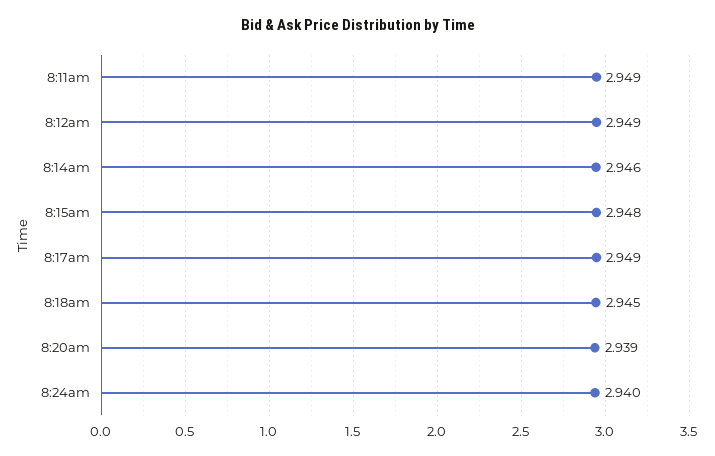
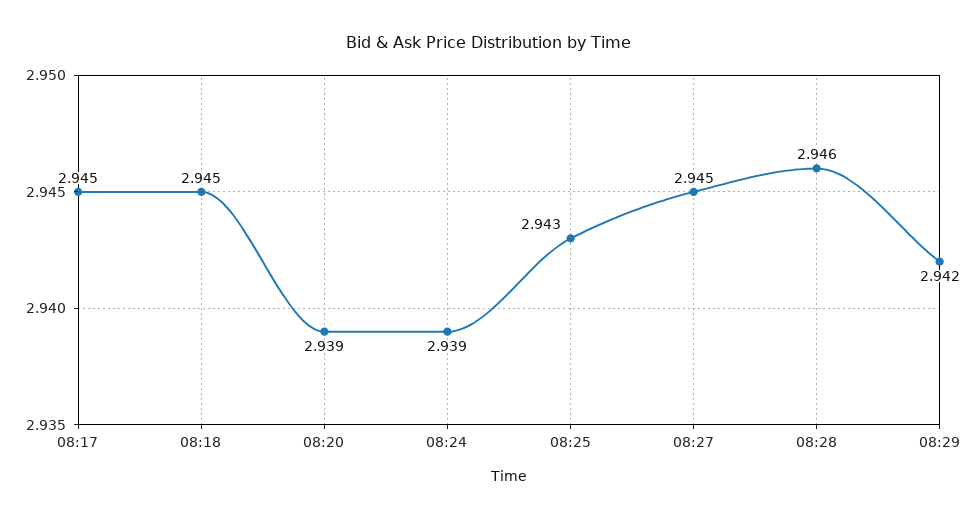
8:11am: 2.949 -> none
8:12am: 2.949 -> none
8:14am: 2.946 -> none
8:15am: 2.948 -> none
8:17am: 2.949 -> 2.945
8:24am: 2.94 -> 2.939
08:25: none -> 2.943
08:27: none -> 2.945
08:28: none -> 2.946
08:29: none -> 2.942

